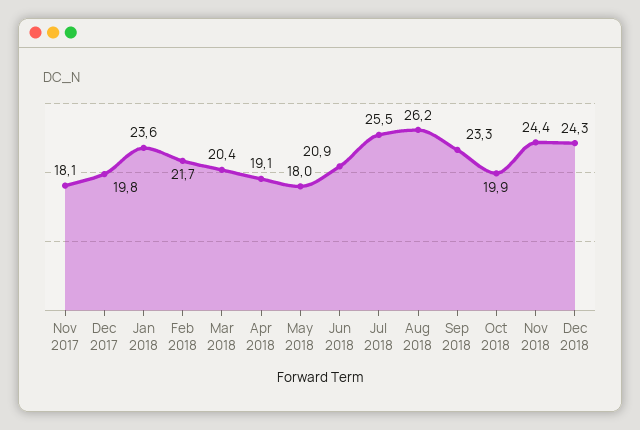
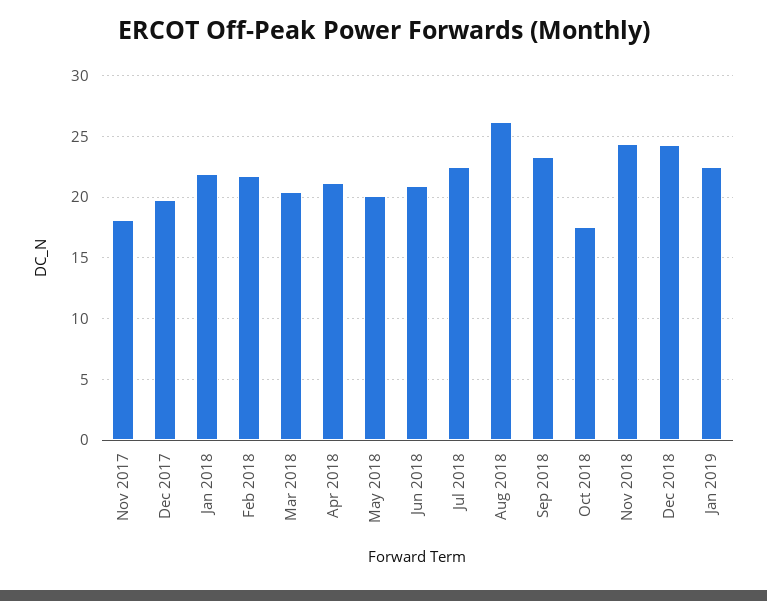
Jan 2018: 23.6 -> 22
Apr 2018: 19.1 -> 21
May 2018: 18 -> 20
Jul 2018: 25.5 -> 22.5
Oct 2018: 19.9 -> 17.5
Jan 2019: none -> 22.5

